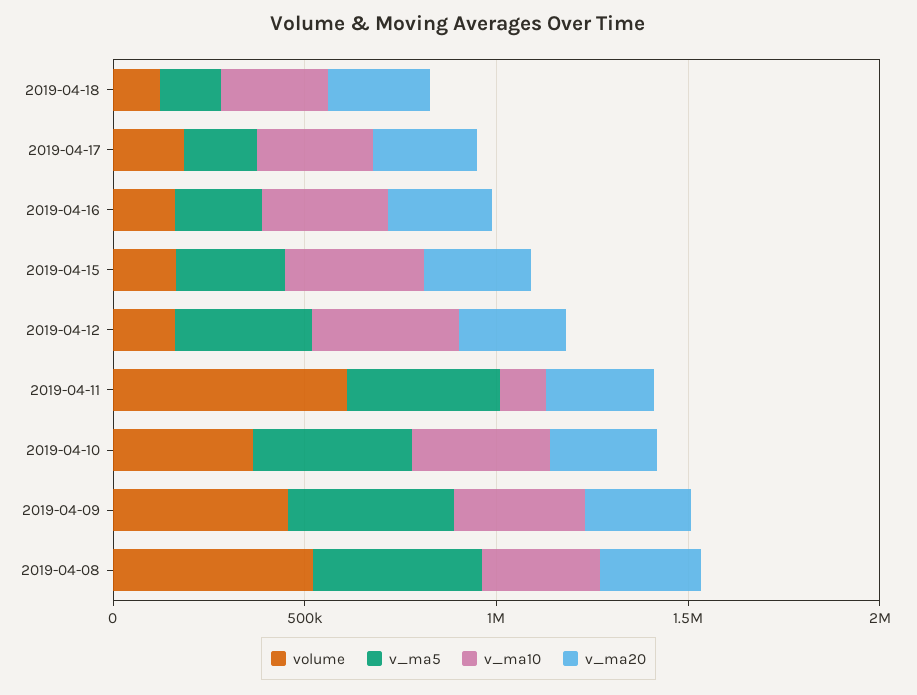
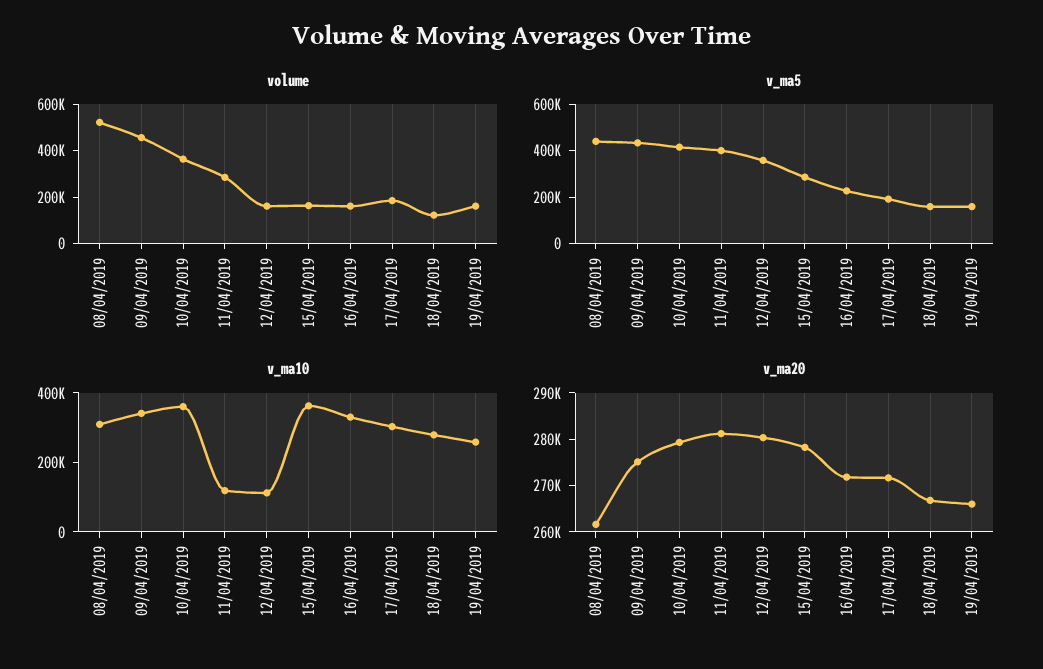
v_ma10, 2019-04-12: 400000 -> 100000
volume, 2019-04-11: 600000 -> 300000
volume, 19/04/2019: none -> 150000
v_ma5, 19/04/2019: none -> 150000
v_ma10, 19/04/2019: none -> 250000
v_ma20, 19/04/2019: none -> 266000

